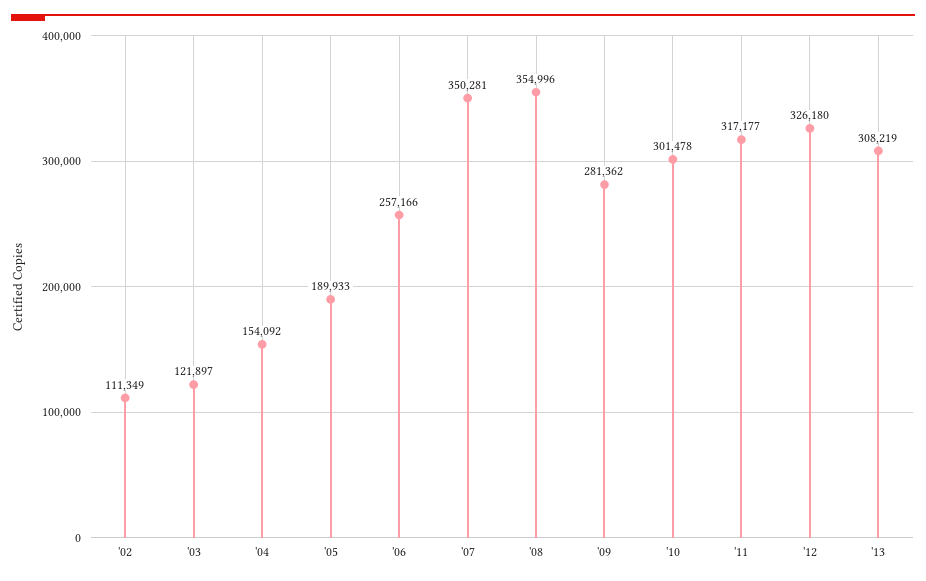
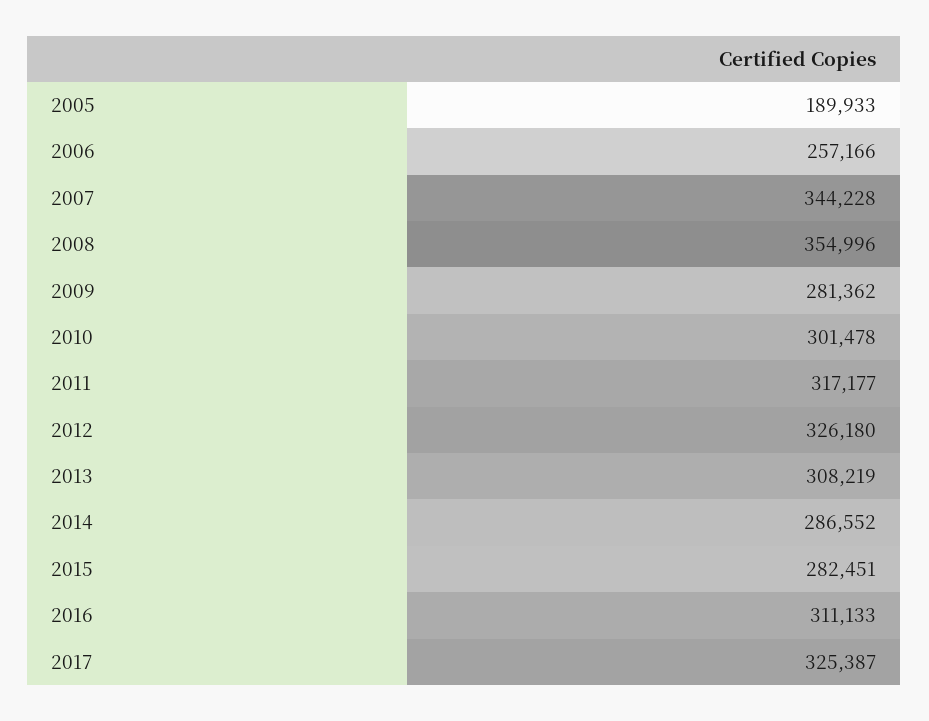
'02: 111349 -> none
'03: 121897 -> none
'04: 154092 -> none
'07: 350281 -> 344228
2014: none -> 286552
2015: none -> 282451
2016: none -> 311133
2017: none -> 325387

